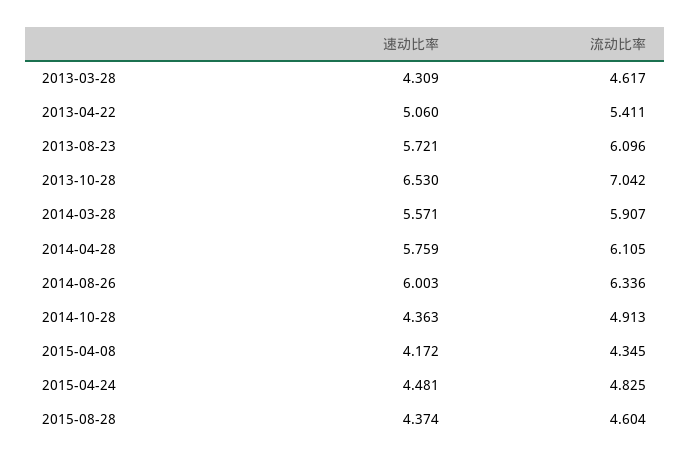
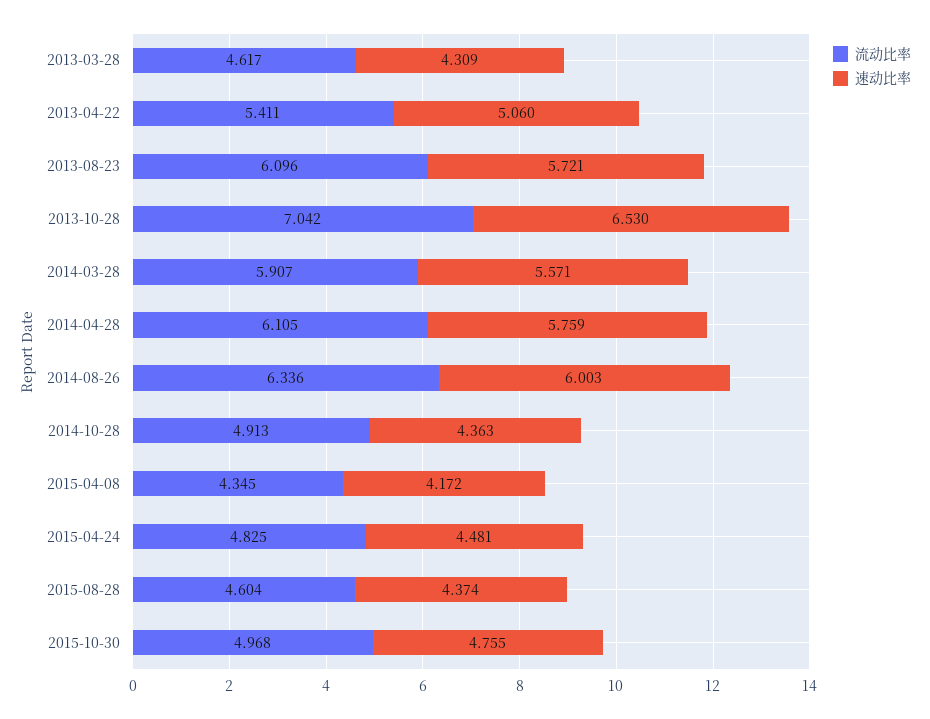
流动比率, 2015-10-30: none -> 4.968
速动比率, 2015-10-30: none -> 4.755

